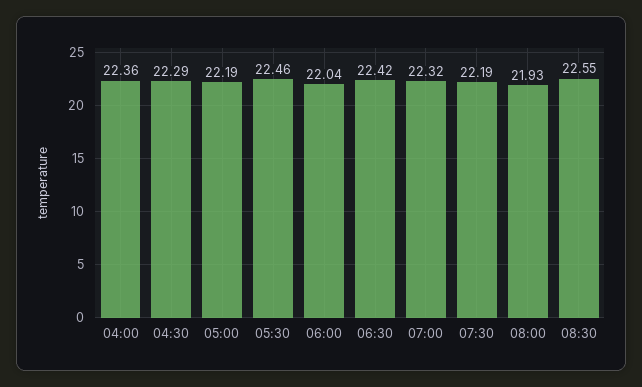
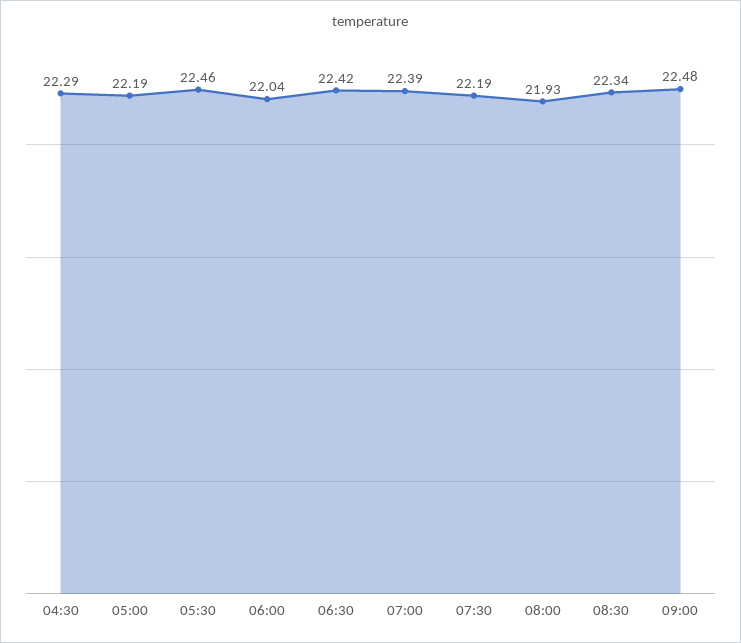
04:00: 22.36 -> none
07:00: 22.32 -> 22.39
08:30: 22.55 -> 22.34
09:00: none -> 22.48

